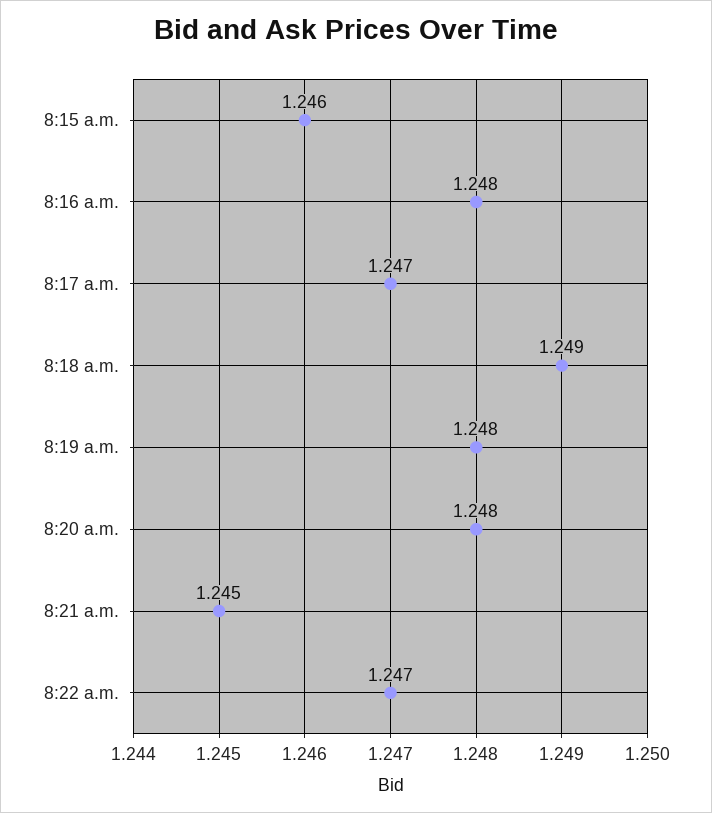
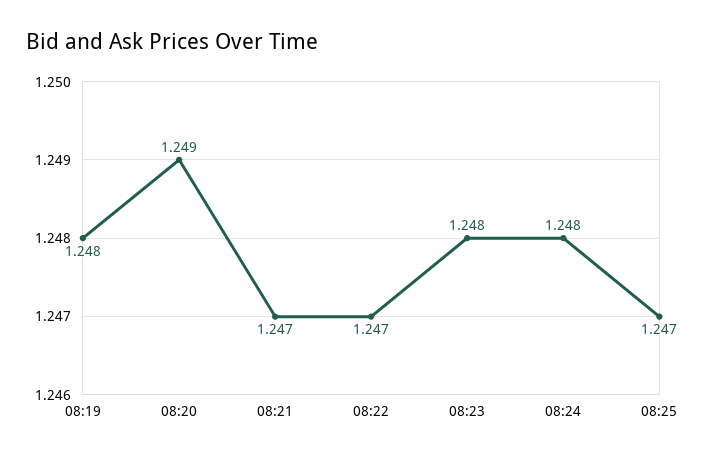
8:15 a.m.: 1.246 -> none
8:16 a.m.: 1.248 -> none
8:17 a.m.: 1.247 -> none
8:18 a.m.: 1.249 -> none
8:20 a.m.: 1.248 -> 1.249
8:21 a.m.: 1.245 -> 1.247
08:23: none -> 1.248
08:24: none -> 1.248
08:25: none -> 1.247

